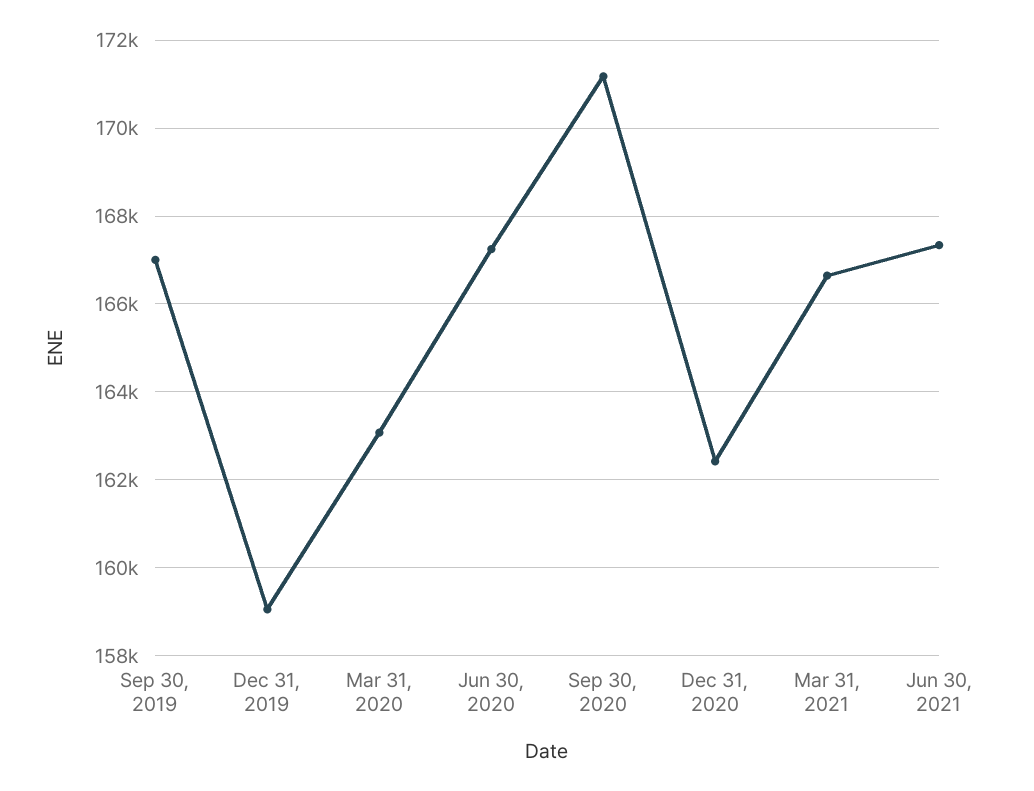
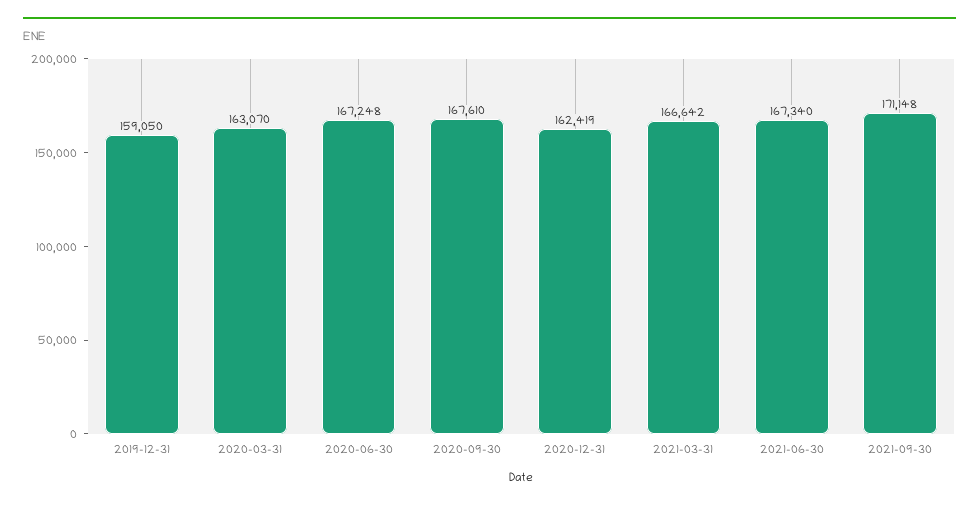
Sep 30, 2019: 167000 -> none
Sep 30, 2020: 171200 -> 167610
2021-09-30: none -> 171148

